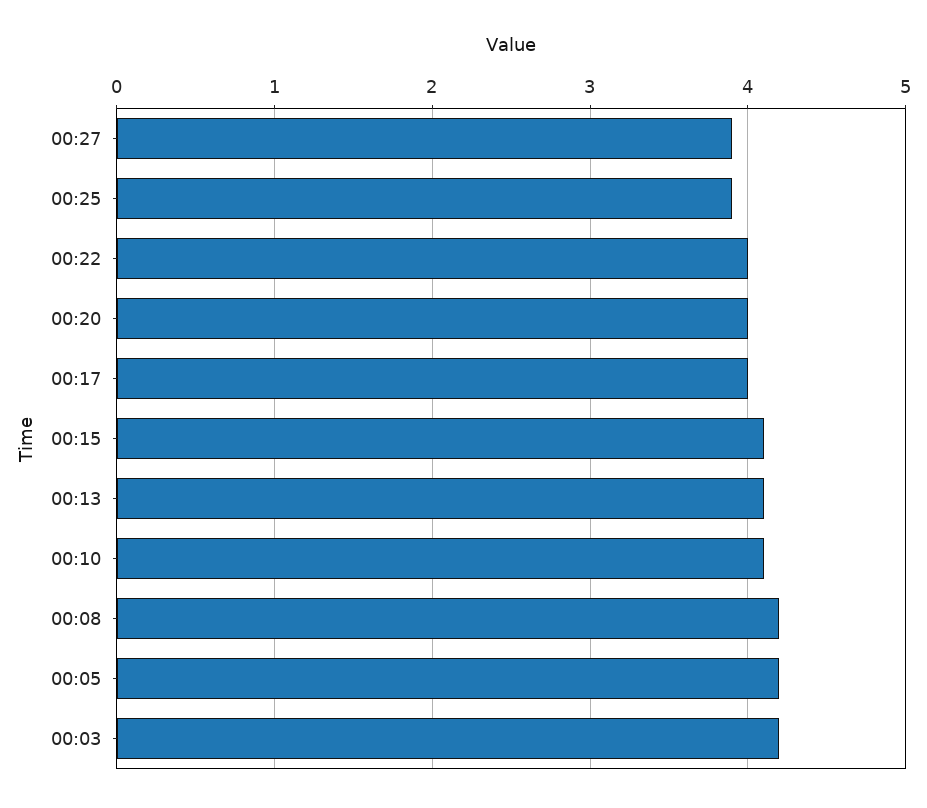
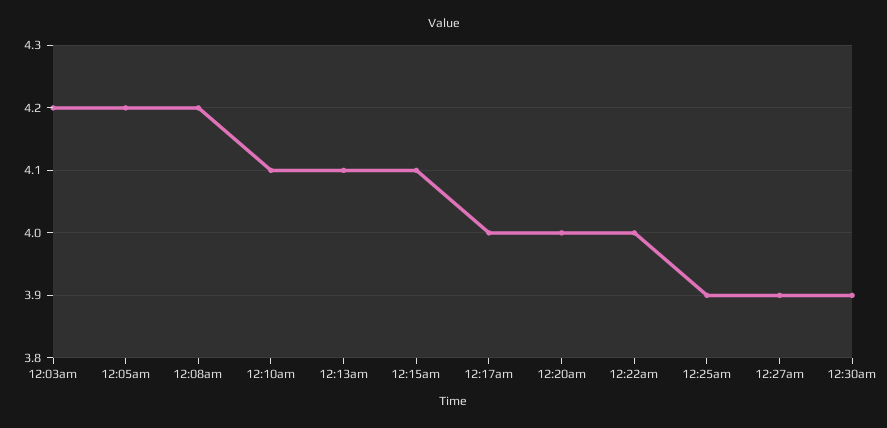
12:30am: none -> 3.9

